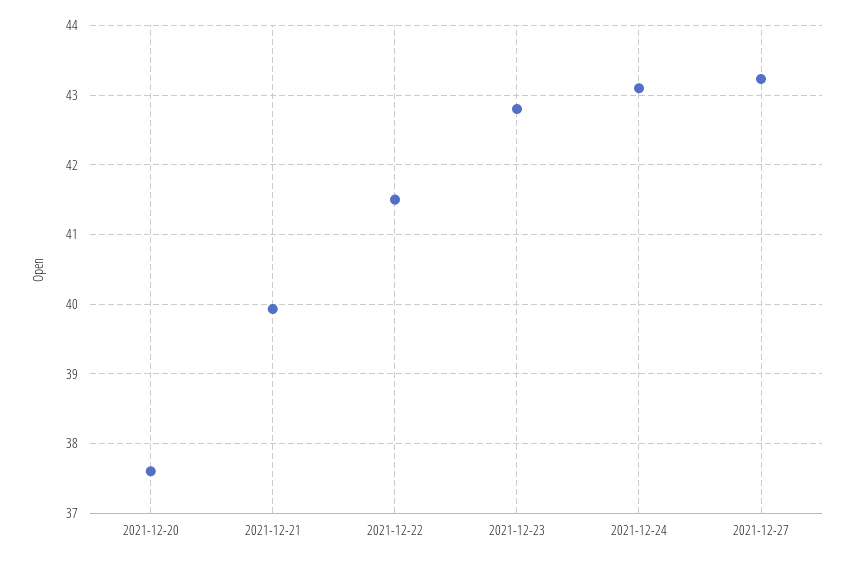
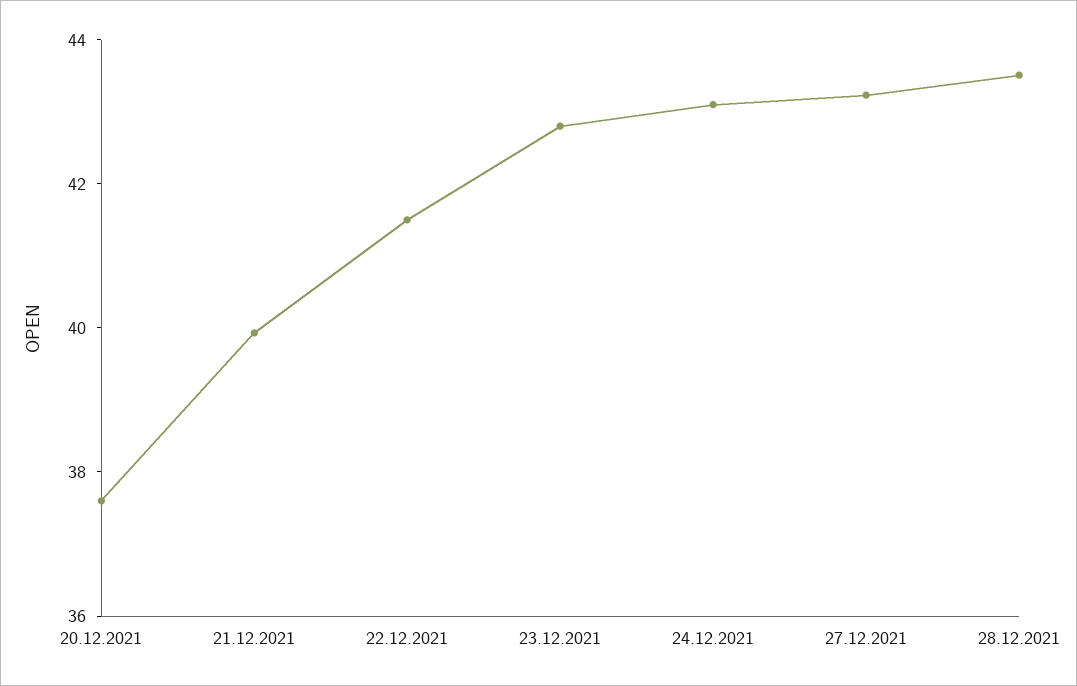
28.12.2021: none -> 43.5

